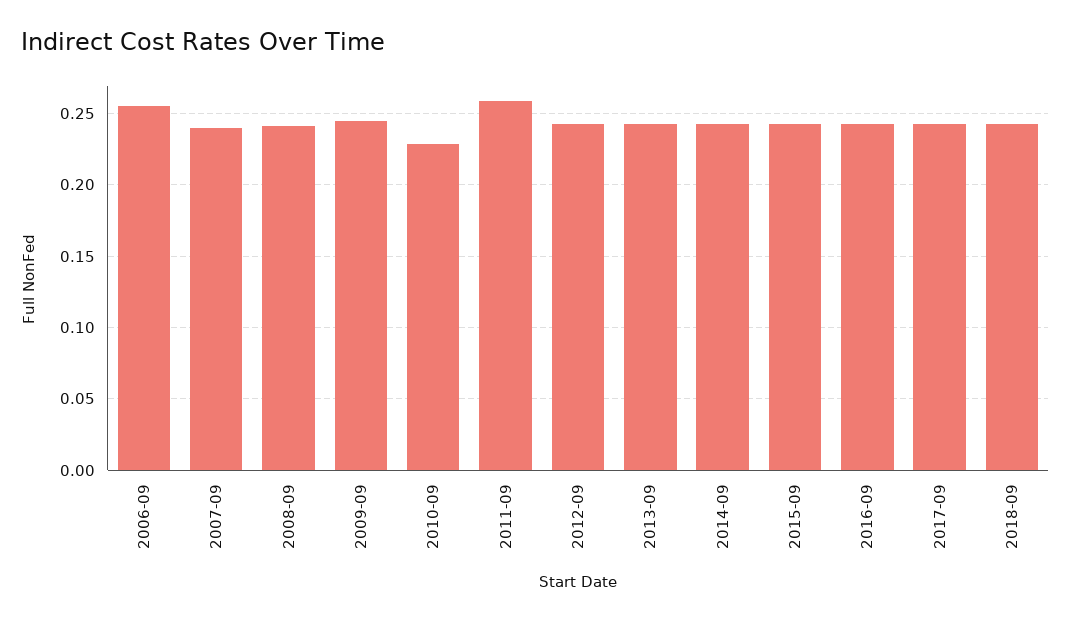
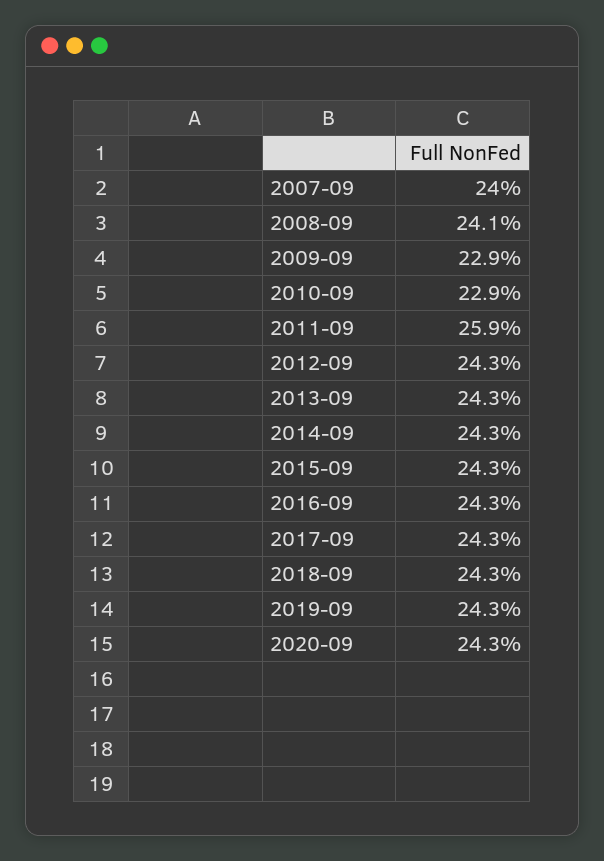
2006-09: 0.255 -> none
2009-09: 0.245 -> 0.229
2019-09: none -> 0.243
2020-09: none -> 0.243

